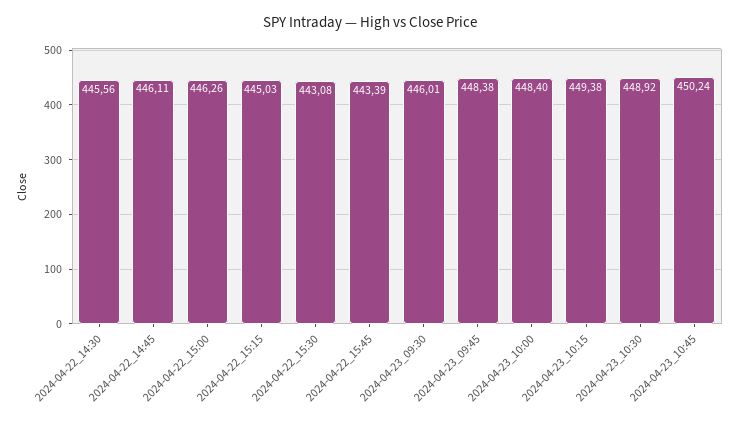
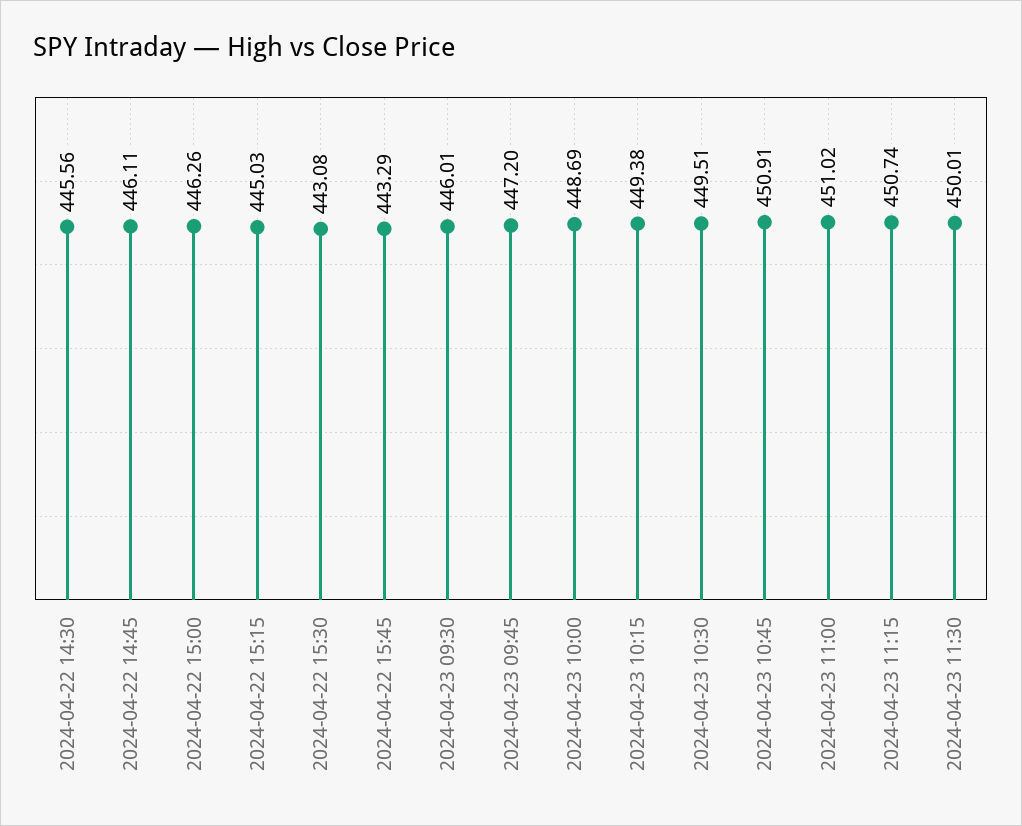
2024-04-22_15:45: 443.39 -> 443.29
2024-04-23_09:45: 448.38 -> 447.2
2024-04-23_10:00: 448.4 -> 448.69
2024-04-23_10:30: 448.92 -> 449.51
2024-04-23_10:45: 450.24 -> 450.91
2024-04-23 11:00: none -> 451.02
2024-04-23 11:15: none -> 450.74
2024-04-23 11:30: none -> 450.01

